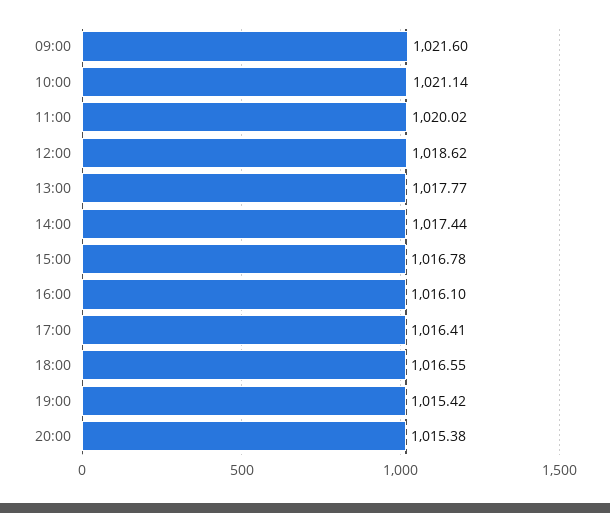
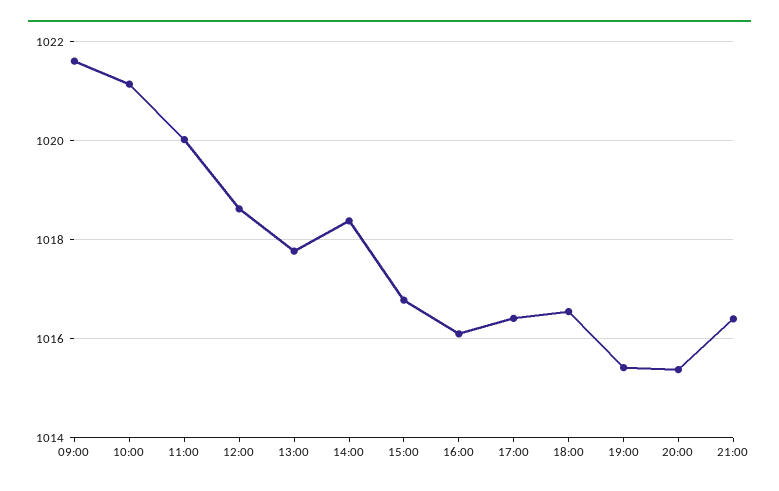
14:00: 1017.44 -> 1018.4
21:00: none -> 1016.4

